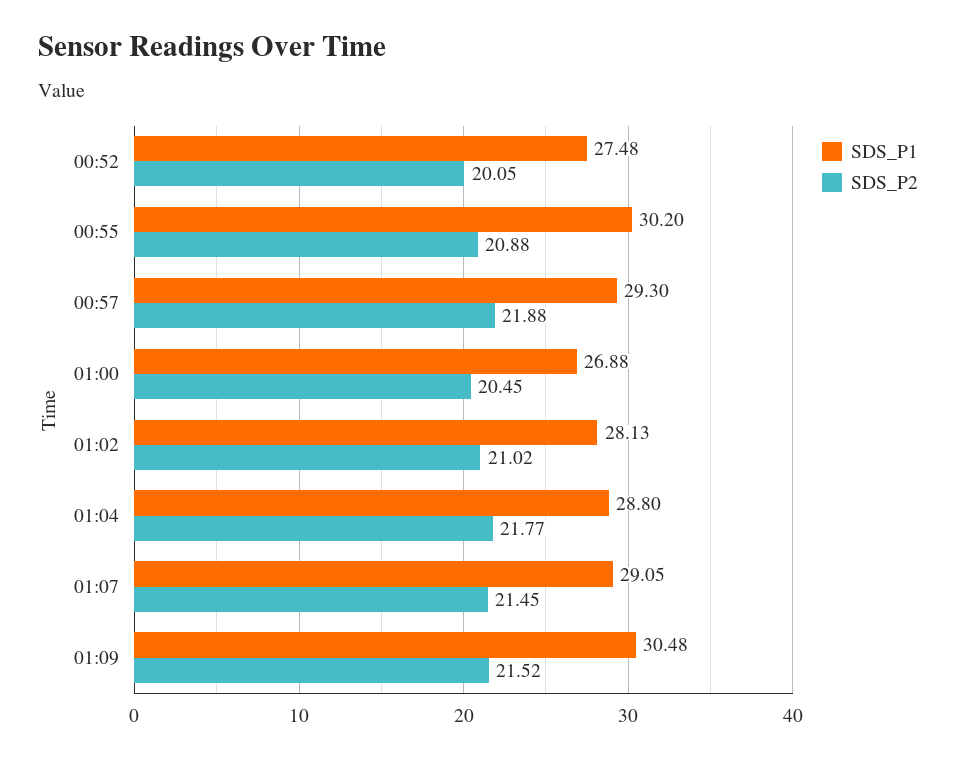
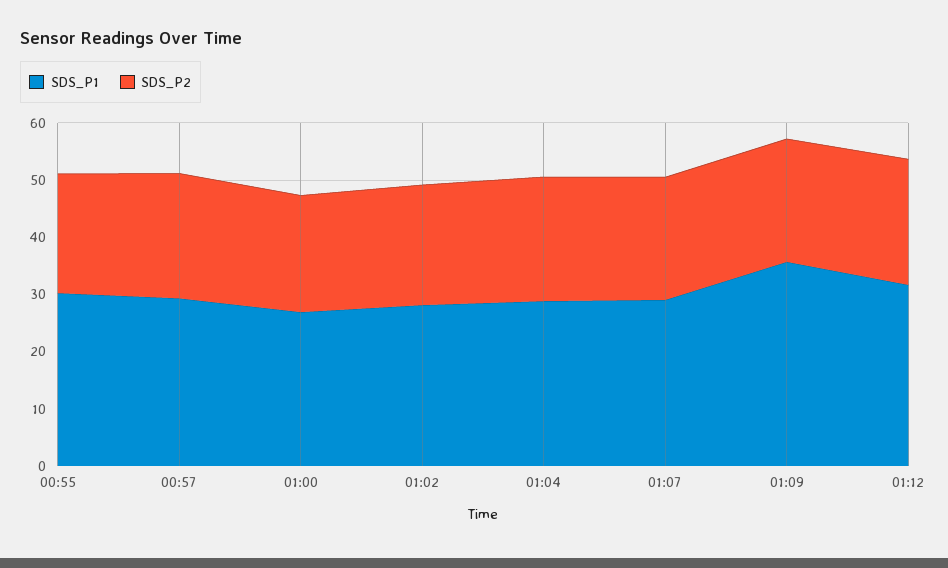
SDS_P1, 00:52: 27.48 -> none
SDS_P2, 00:52: 20.05 -> none
SDS_P1, 01:09: 30.48 -> 36
SDS_P1, 01:12: none -> 32
SDS_P2, 01:12: none -> 22

